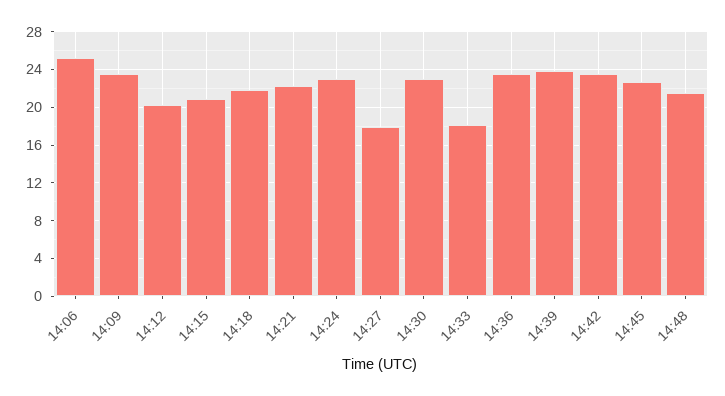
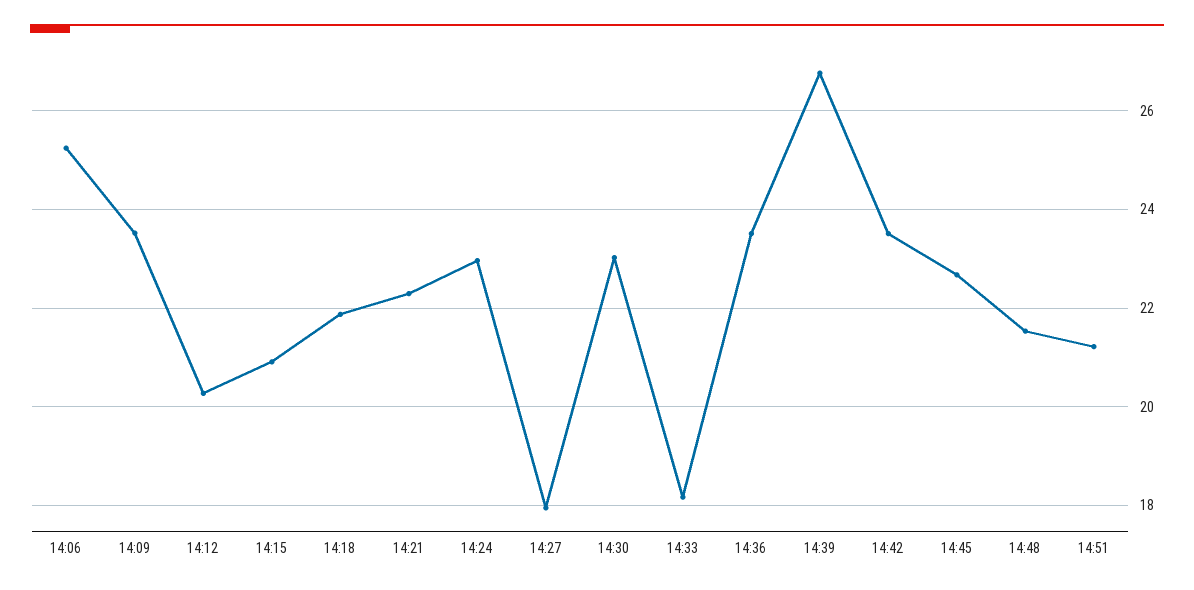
14:39: 24 -> 26.8
14:51: none -> 21.2

